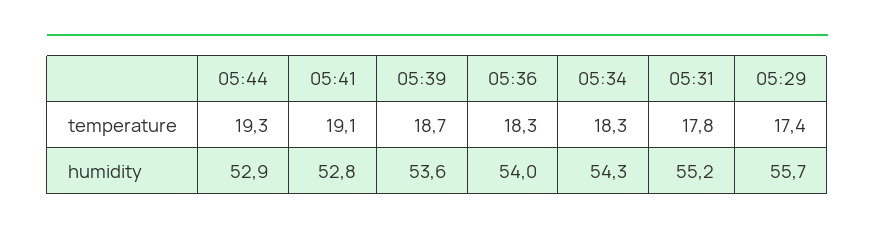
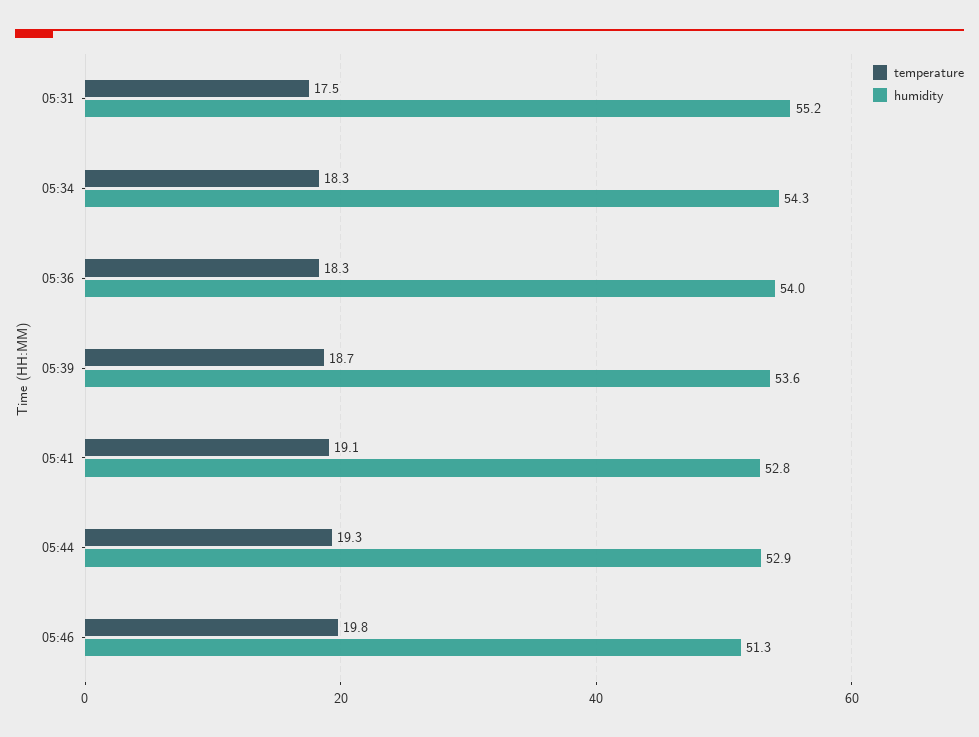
temperature, 05:31: 17.8 -> 17.5
temperature, 05:29: 17.4 -> none
humidity, 05:29: 55.7 -> none
temperature, 05:46: none -> 19.8
humidity, 05:46: none -> 51.3

